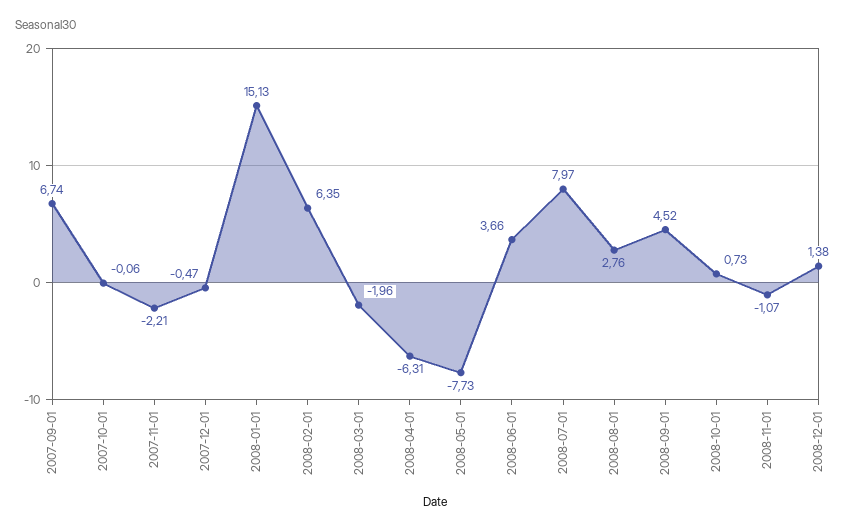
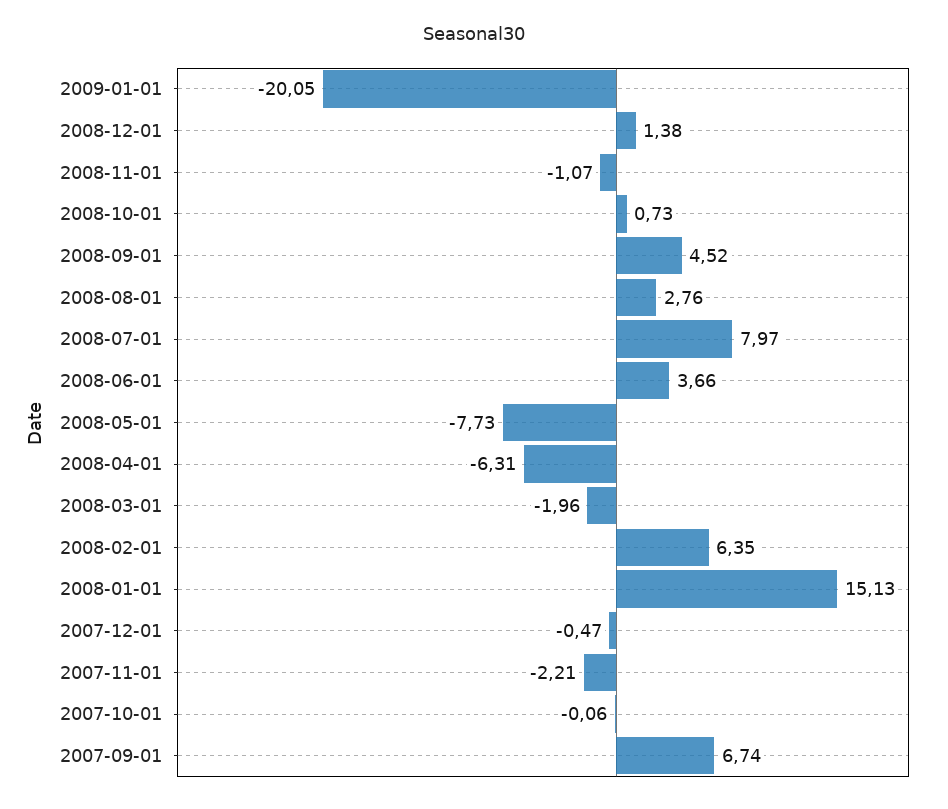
2009-01-01: none -> -20.05

